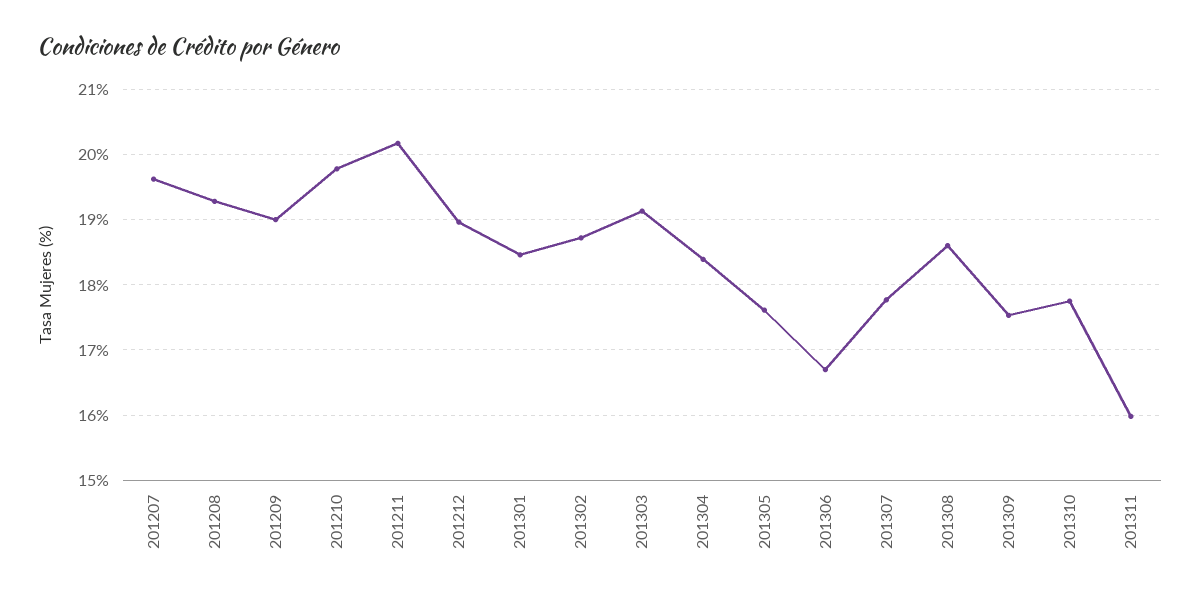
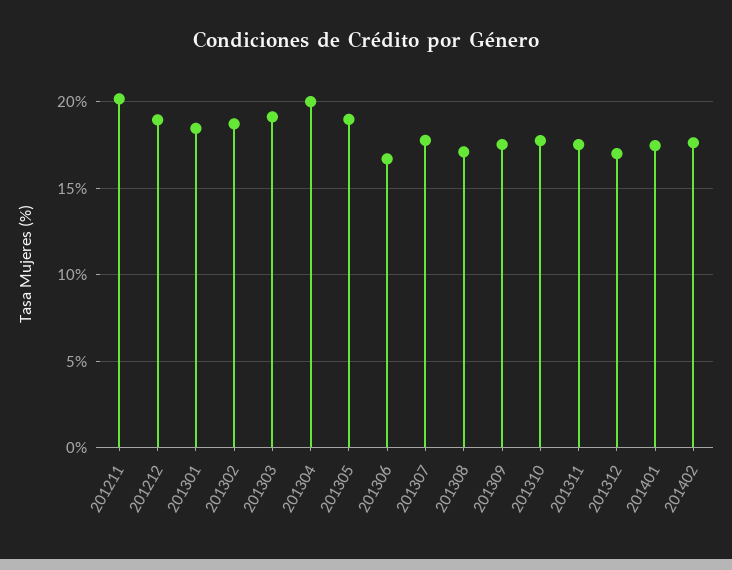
201207: 19.6 -> none
201208: 19.3 -> none
201209: 19 -> none
201210: 19.8 -> none
201304: 18.4 -> 20
201305: 17.6 -> 19
201308: 18.6 -> 17
201311: 16 -> 17.5
201312: none -> 17
201401: none -> 17.5
201402: none -> 17.5

